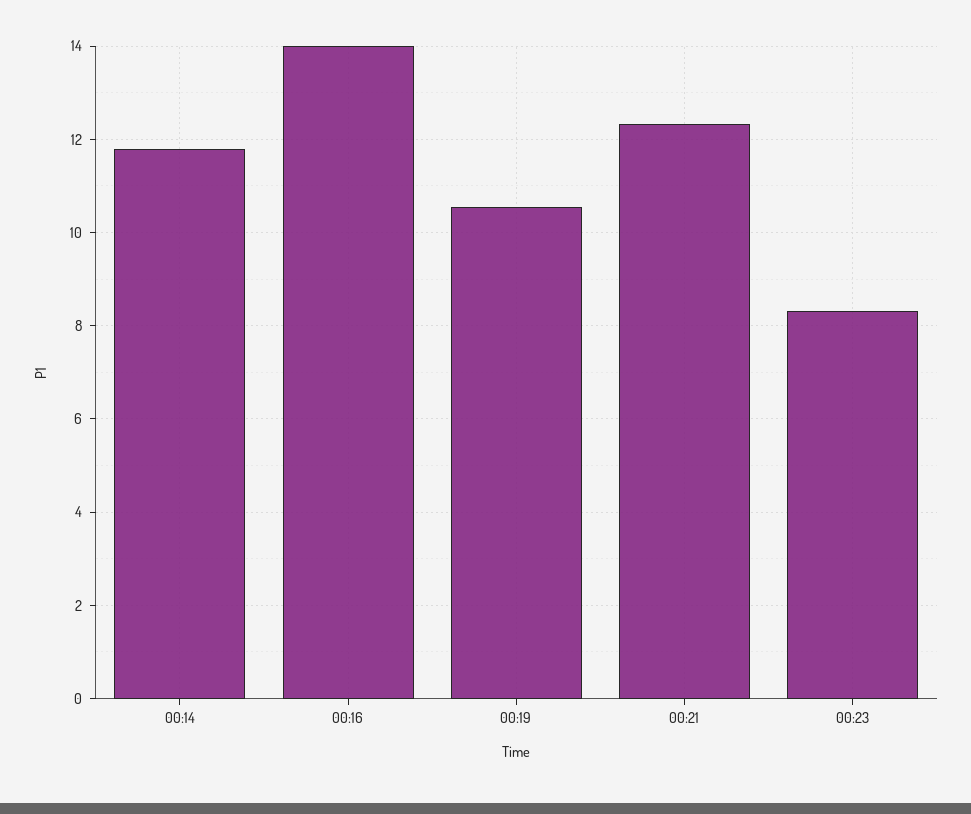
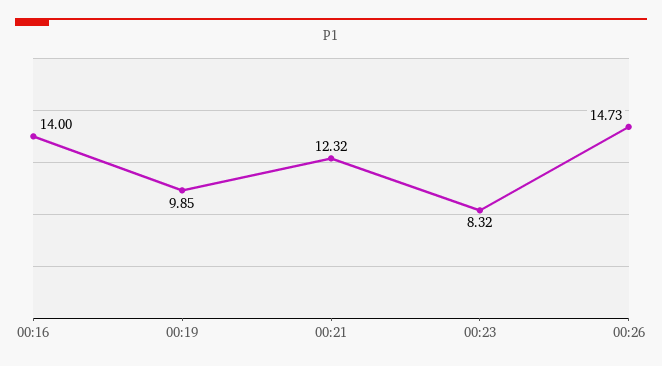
00:14: 11.8 -> none
00:19: 10.6 -> 9.85
00:26: none -> 14.73

